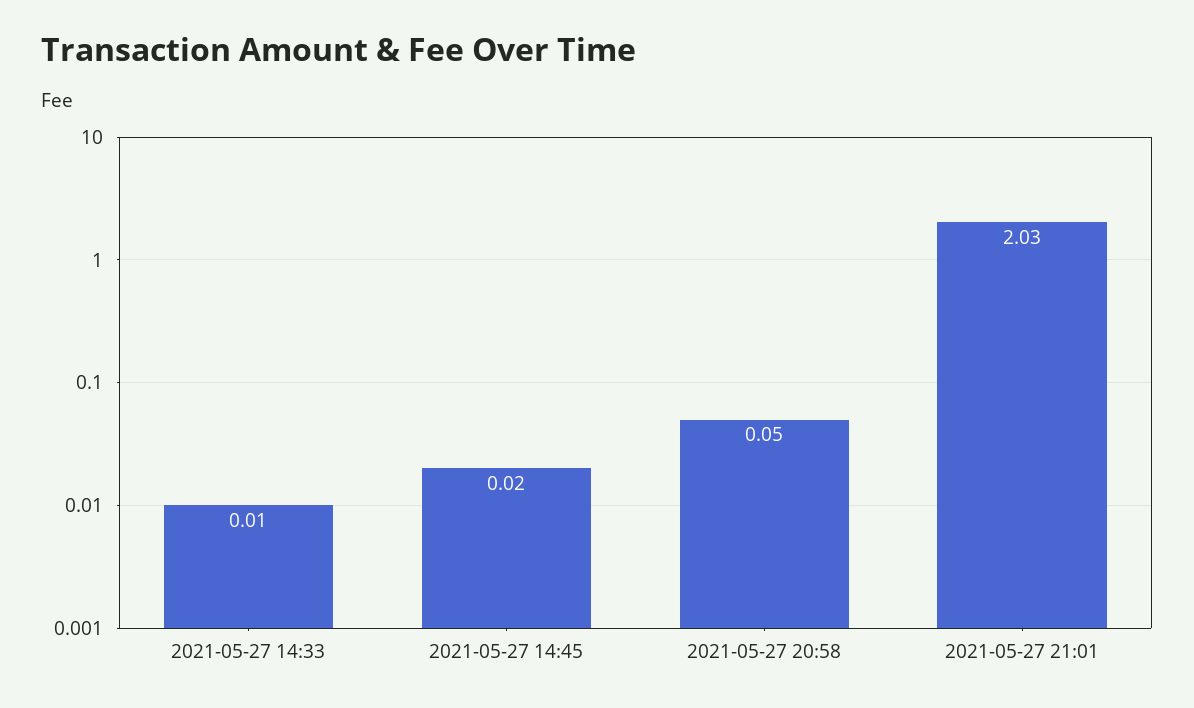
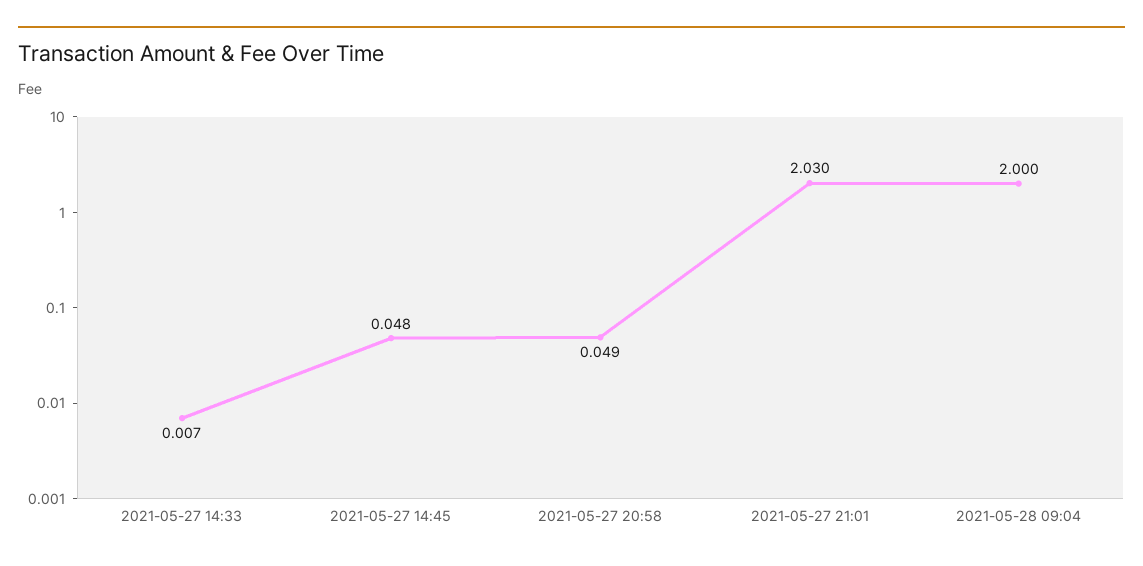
2021-05-27 14:45: 0.02 -> 0.048
2021-05-28 09:04: none -> 2

